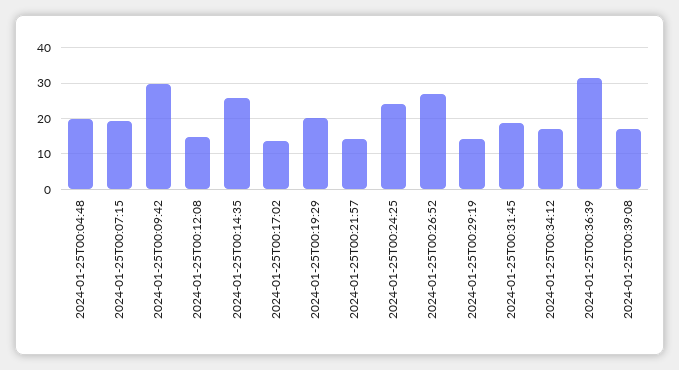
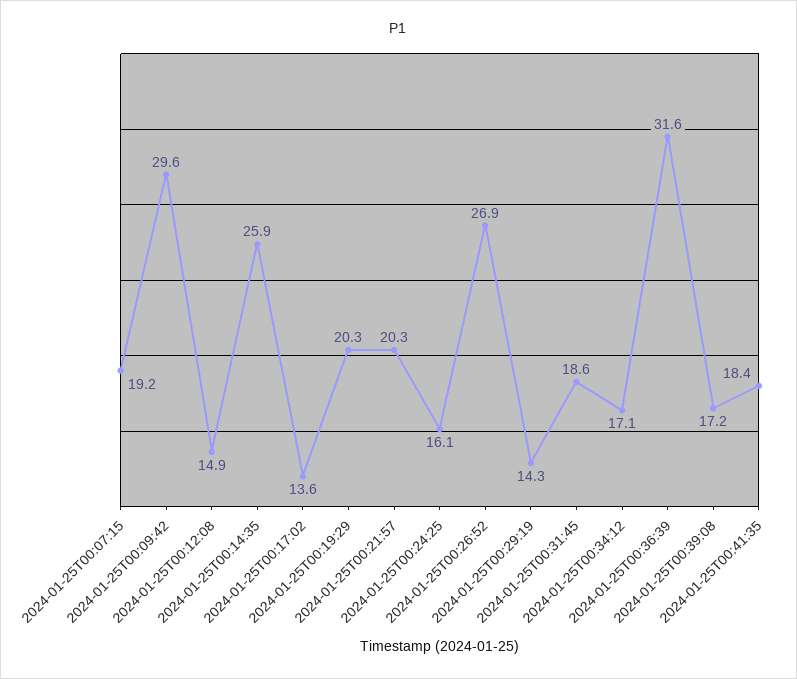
2024-01-25T00:04:48: 20 -> none
2024-01-25T00:21:57: 14 -> 20.3
2024-01-25T00:24:25: 24 -> 16.1
2024-01-25T00:41:35: none -> 18.4

